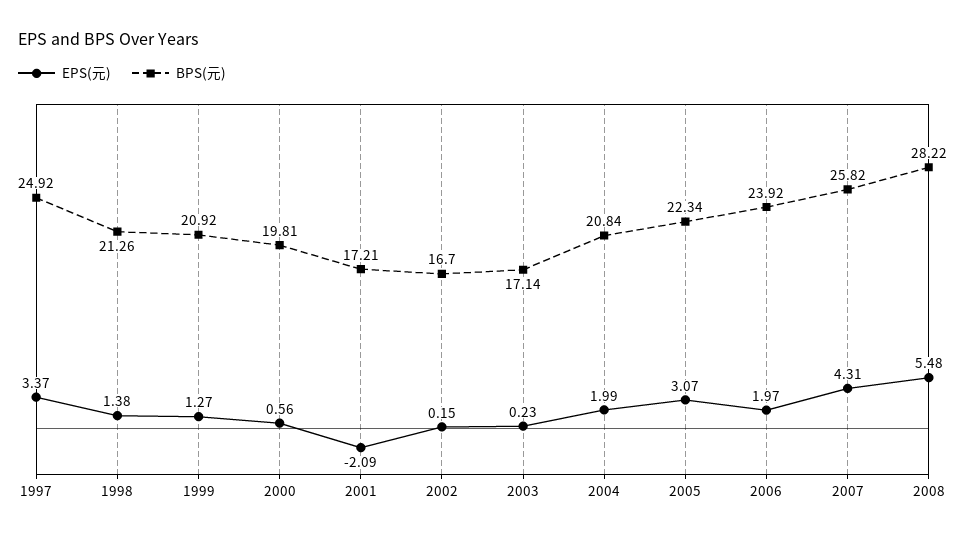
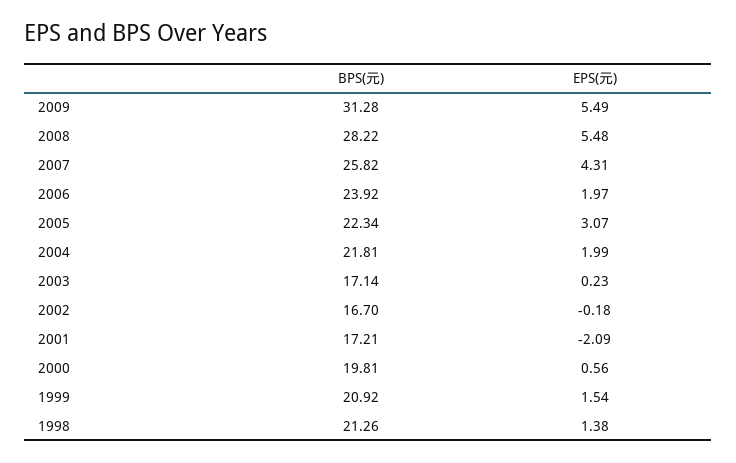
EPS(元), 1997: 3.37 -> none
BPS(元), 1997: 24.92 -> none
EPS(元), 1999: 1.27 -> 1.54
EPS(元), 2002: 0.15 -> -0.18
BPS(元), 2004: 20.84 -> 21.81
BPS(元), 2009: none -> 31.28
EPS(元), 2009: none -> 5.49

